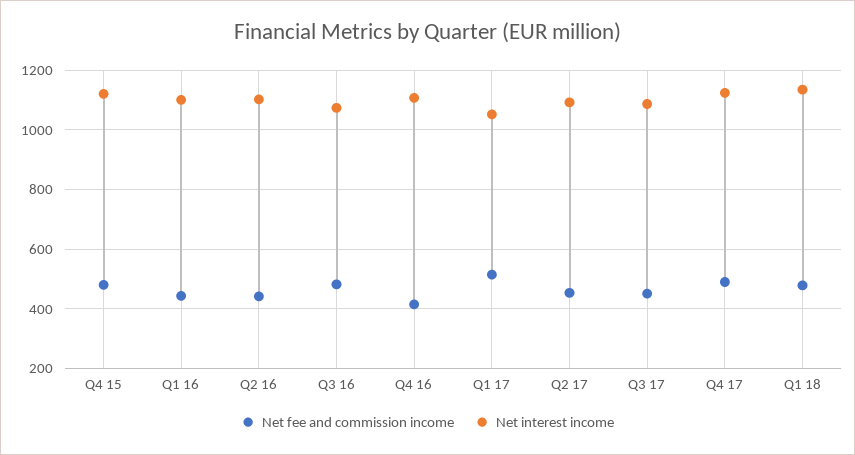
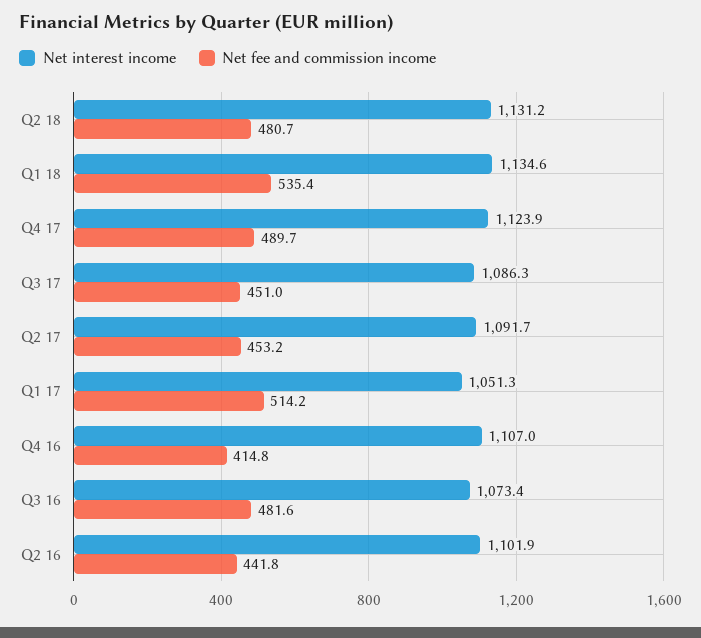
Net fee and commission income, Q4 15: 475 -> none
Net interest income, Q4 15: 1125 -> none
Net fee and commission income, Q1 16: 450 -> none
Net interest income, Q1 16: 1100 -> none
Net fee and commission income, Q1 18: 475 -> 535.4
Net interest income, Q2 18: none -> 1131.2
Net fee and commission income, Q2 18: none -> 480.7

